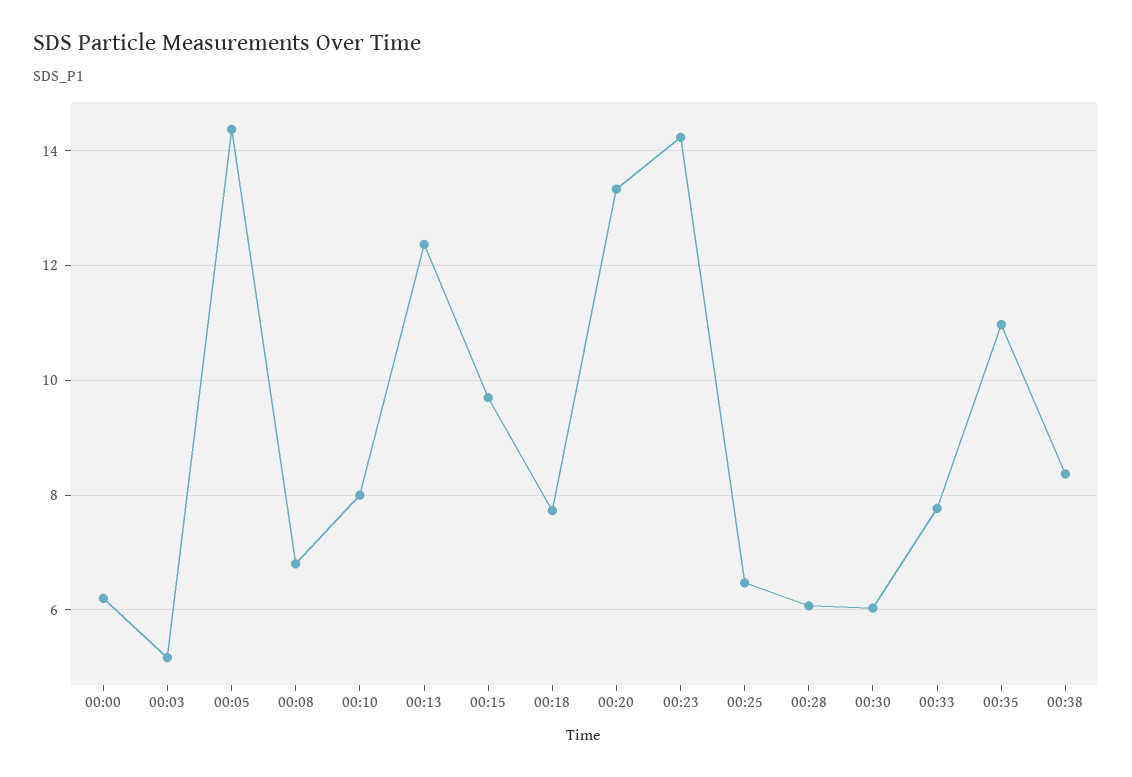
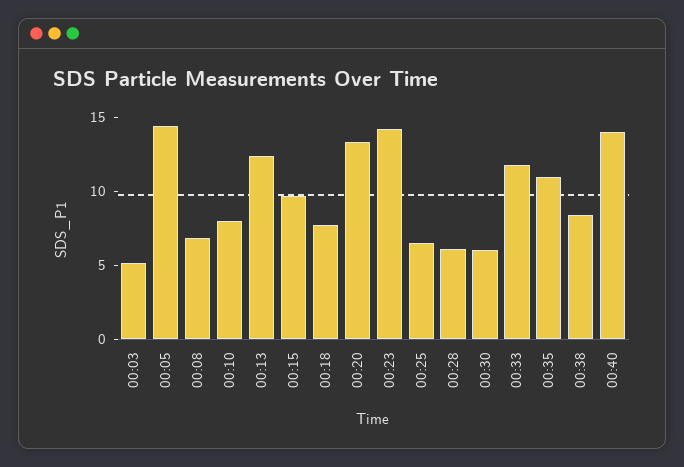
00:00: 6.2 -> none
00:33: 7.8 -> 12
00:40: none -> 14

